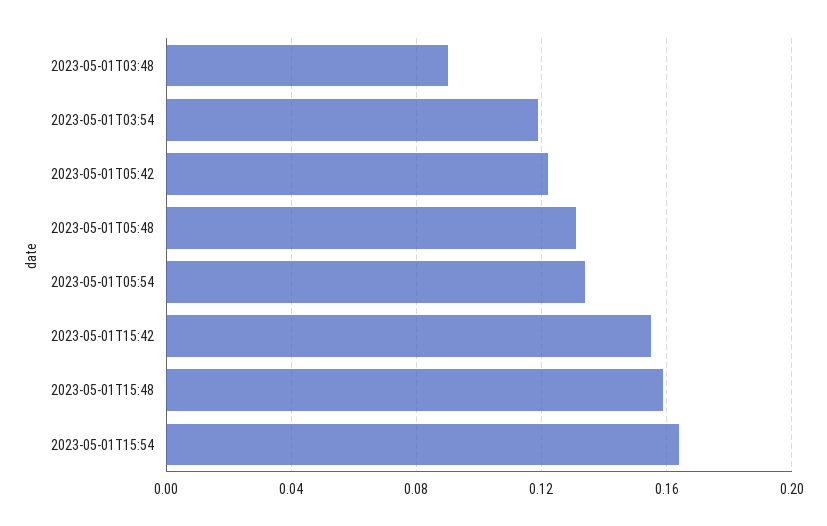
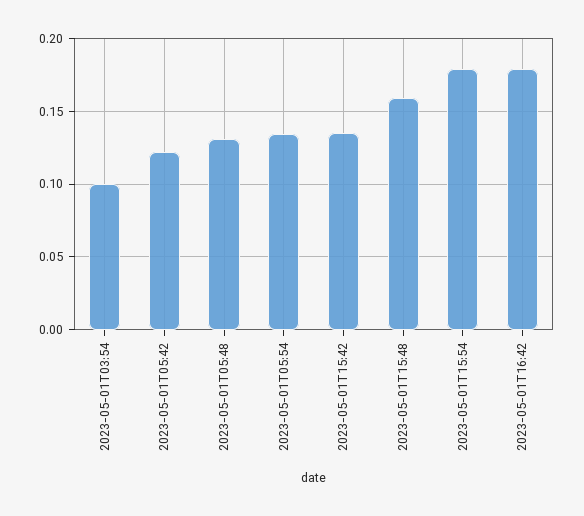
2023-05-01T03:48: 0.09 -> none
2023-05-01T03:54: 0.12 -> 0.1
2023-05-01T15:42: 0.155 -> 0.135
2023-05-01T15:54: 0.165 -> 0.18
2023-05-01T16:42: none -> 0.18

